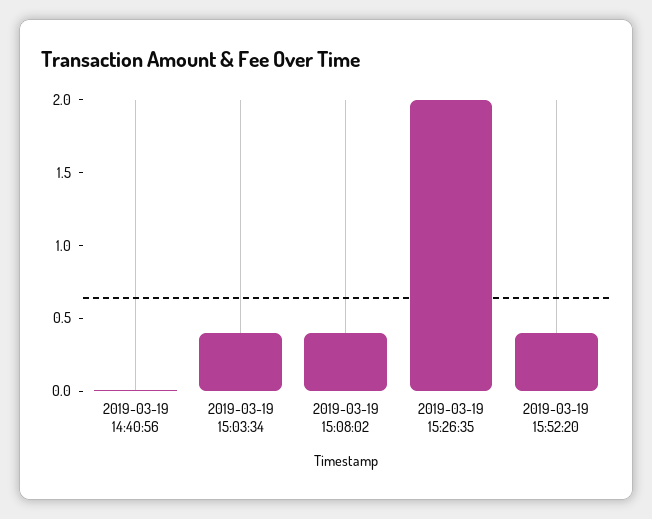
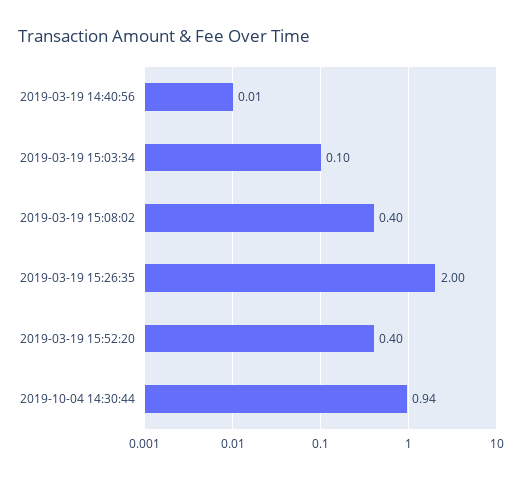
2019-03-19 15:03:34: 0.4 -> 0.1
2019-10-04 14:30:44: none -> 0.94

